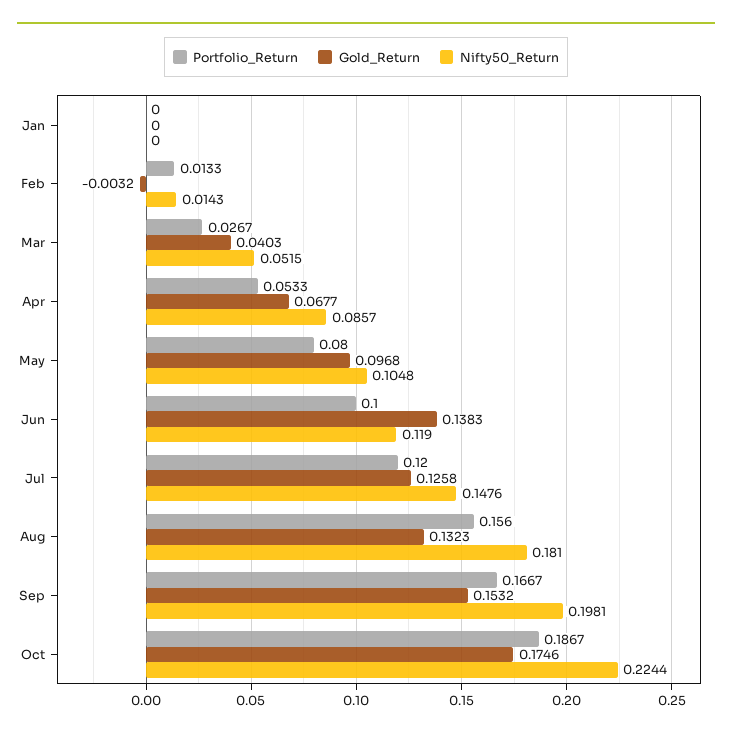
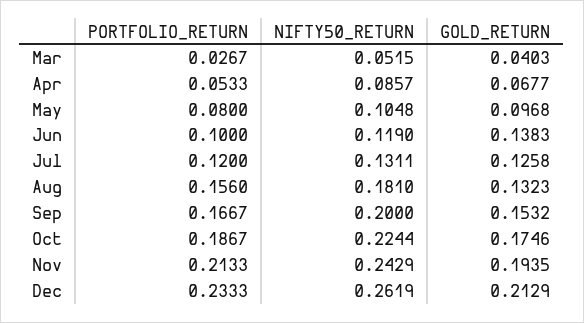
Portfolio_Return, Jan: 0 -> none
Gold_Return, Jan: 0 -> none
Nifty50_Return, Jan: 0 -> none
Portfolio_Return, Feb: 0.0133 -> none
Gold_Return, Feb: -0.0032 -> none
Nifty50_Return, Feb: 0.0143 -> none
Nifty50_Return, Jul: 0.1476 -> 0.1311
Nifty50_Return, Sep: 0.1981 -> 0.2
Portfolio_Return, Nov: none -> 0.2133
Nifty50_Return, Nov: none -> 0.2429
Gold_Return, Nov: none -> 0.1935
Portfolio_Return, Dec: none -> 0.2333
Nifty50_Return, Dec: none -> 0.2619
Gold_Return, Dec: none -> 0.2129

